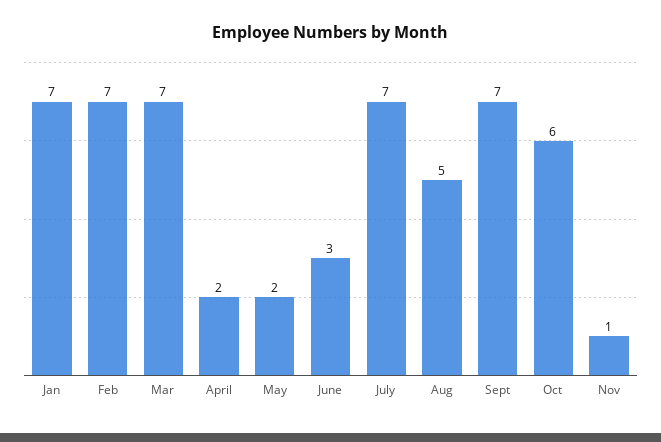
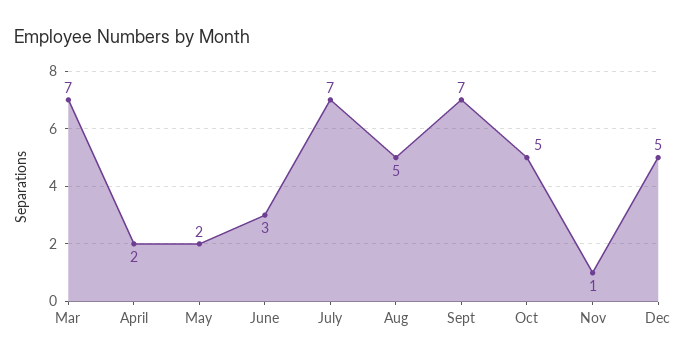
Jan: 7 -> none
Feb: 7 -> none
Oct: 6 -> 5
Dec: none -> 5

